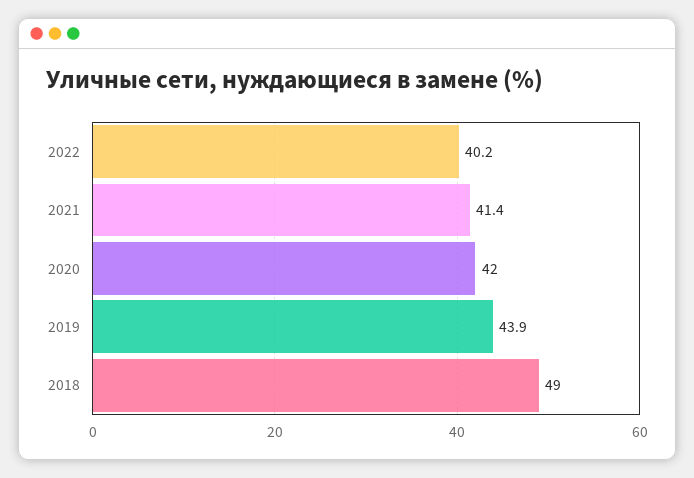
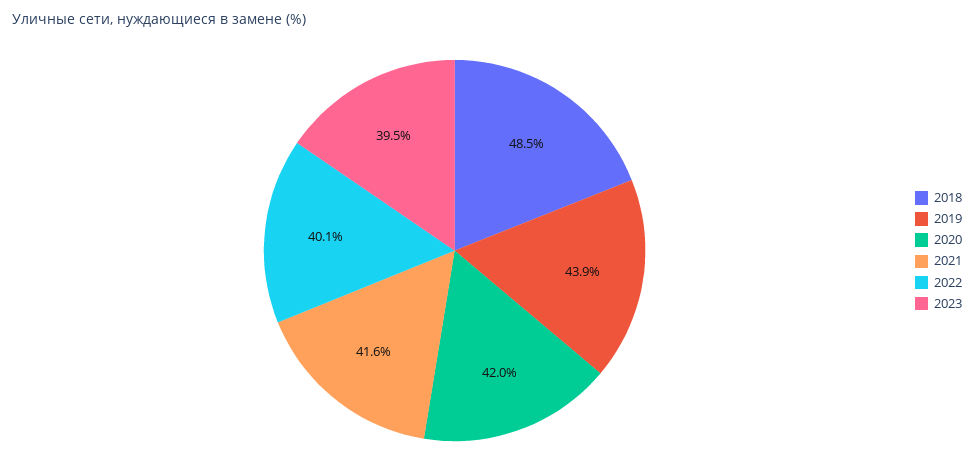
2022: 40.2 -> 40.1
2021: 41.4 -> 41.6
2018: 49 -> 48.5
2023: none -> 39.5

